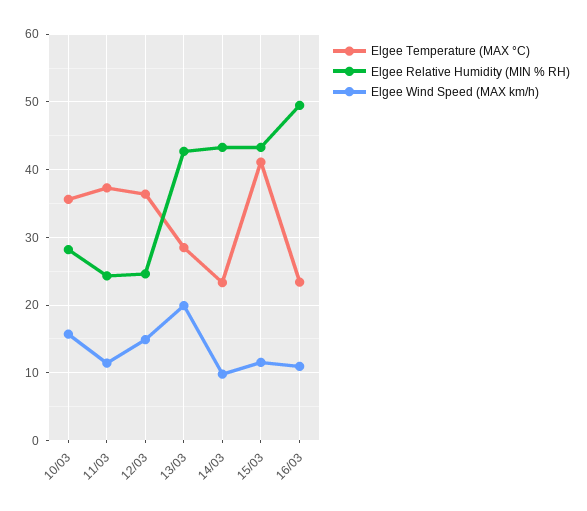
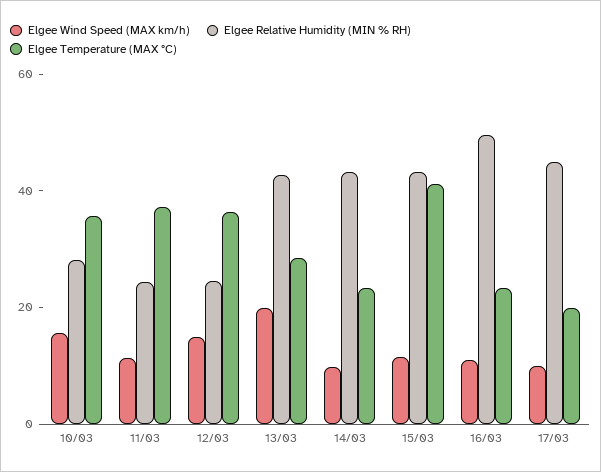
Elgee Wind Speed (MAX km/h), 17/03: none -> 10
Elgee Relative Humidity (MIN % RH), 17/03: none -> 45
Elgee Temperature (MAX °C), 17/03: none -> 20

